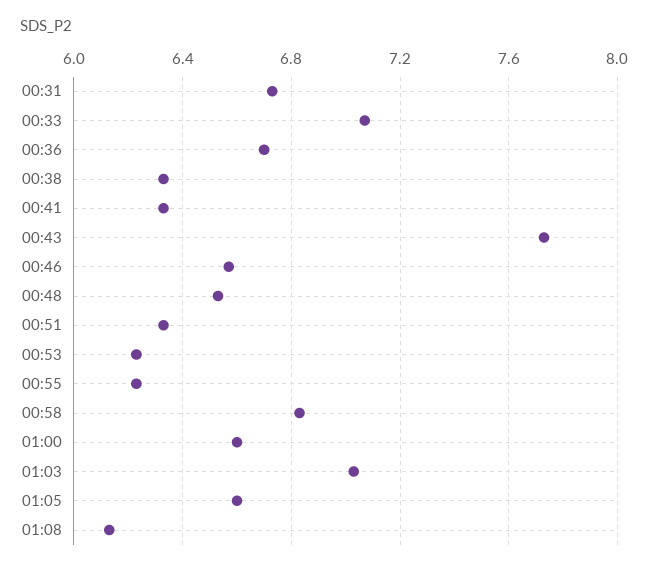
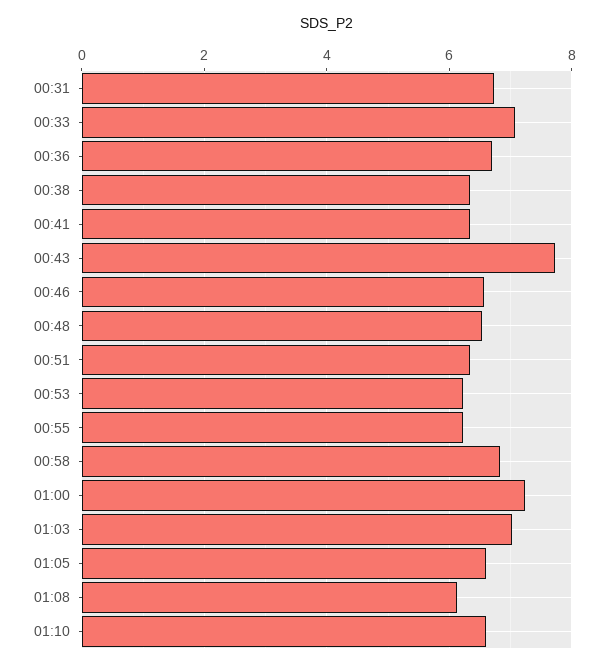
01:00: 6.6 -> 7.2
01:10: none -> 6.6

